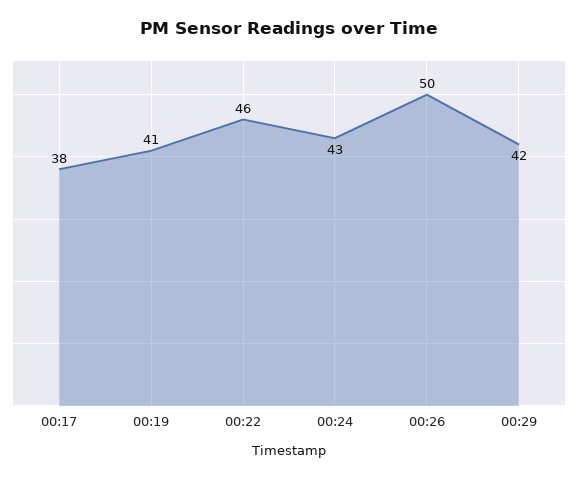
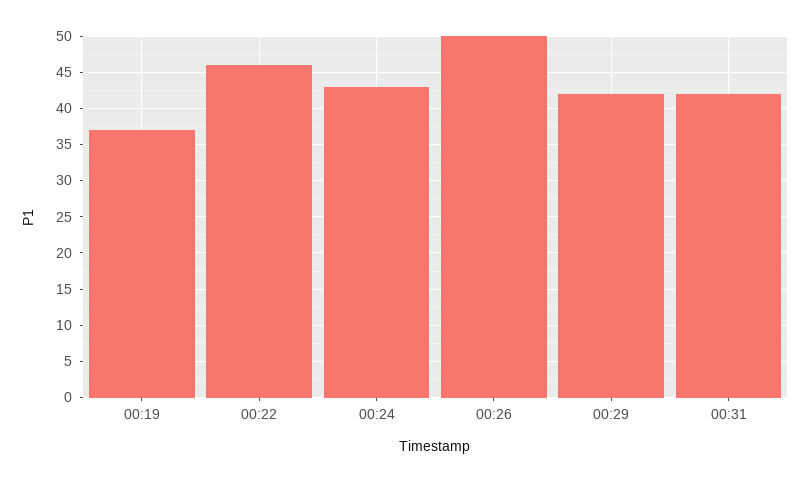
00:17: 38 -> none
00:19: 41 -> 37
00:31: none -> 42

